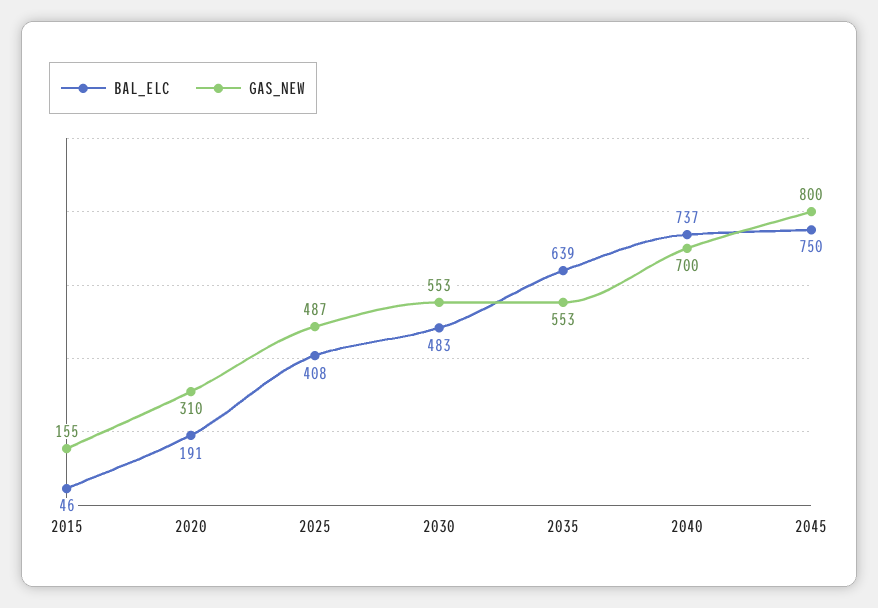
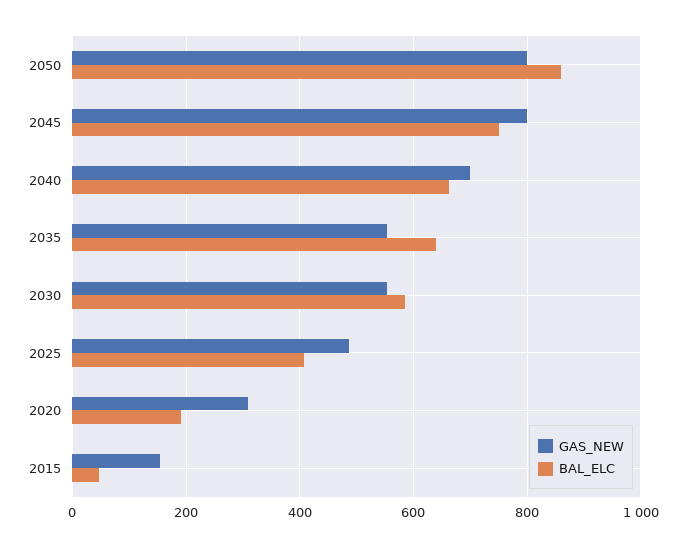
BAL_ELC, 2030: 483 -> 580
BAL_ELC, 2040: 737 -> 660
GAS_NEW, 2050: none -> 800
BAL_ELC, 2050: none -> 860

